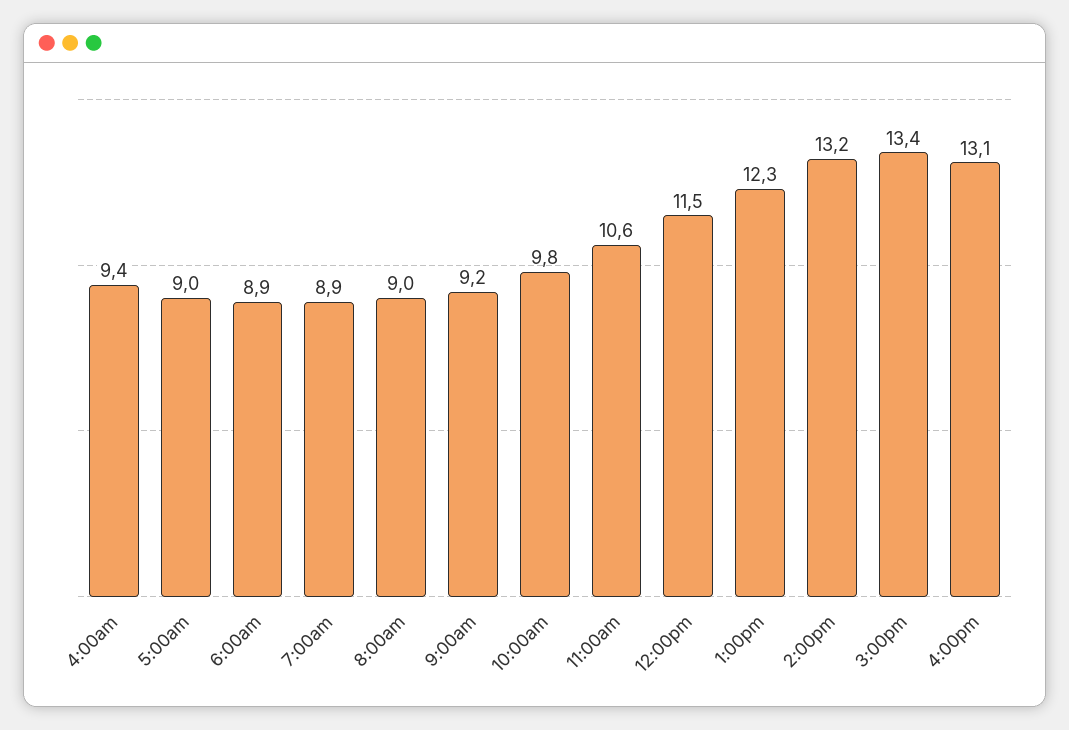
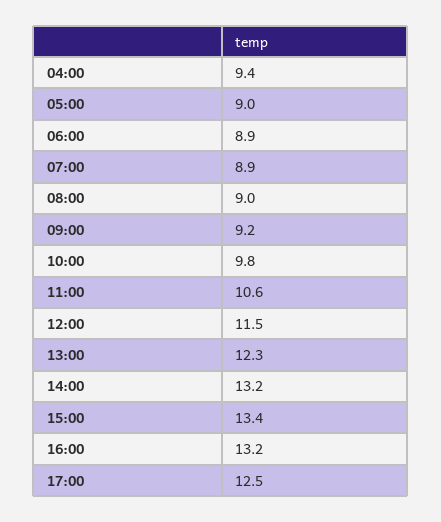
4:00pm: 13.1 -> 13.2
17:00: none -> 12.5

